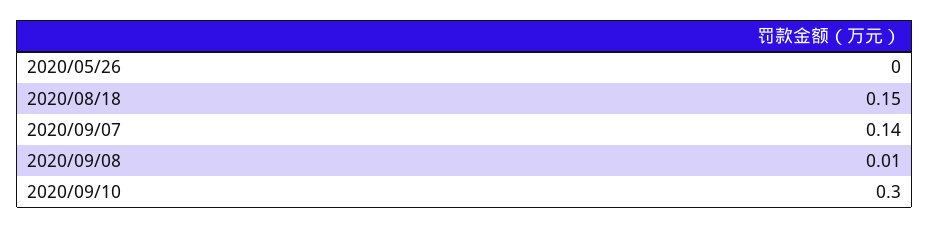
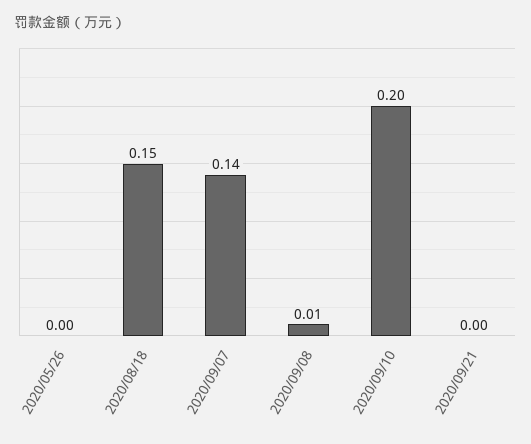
2020/09/10: 0.3 -> 0.2
2020/09/21: none -> 0

